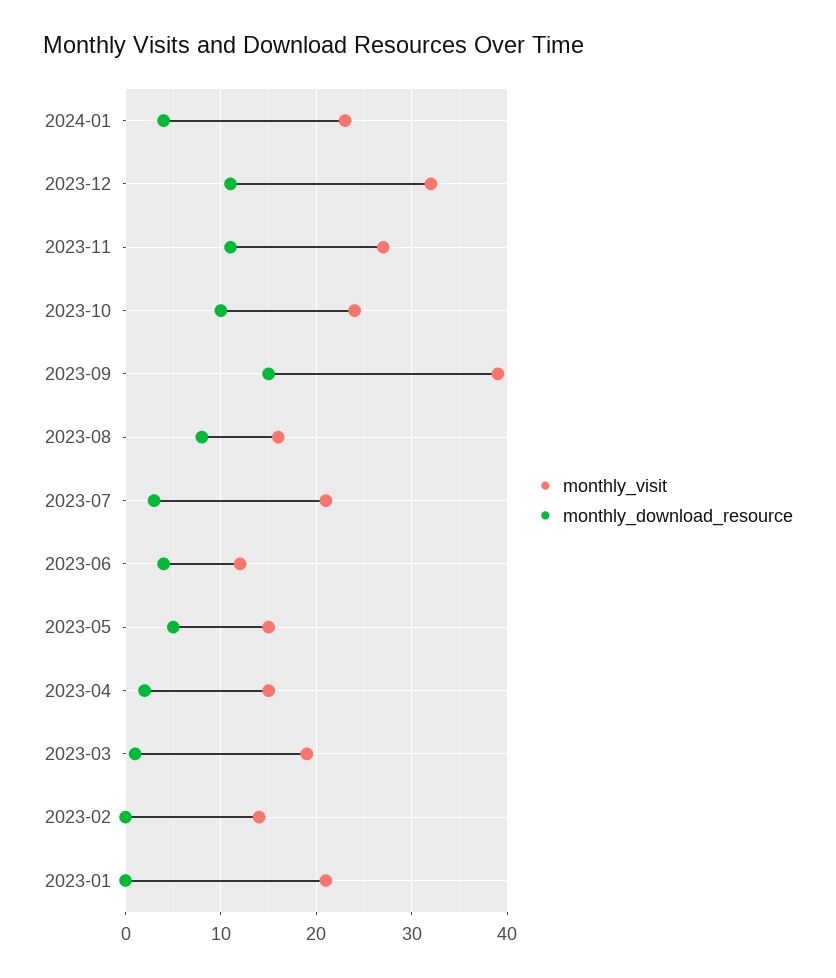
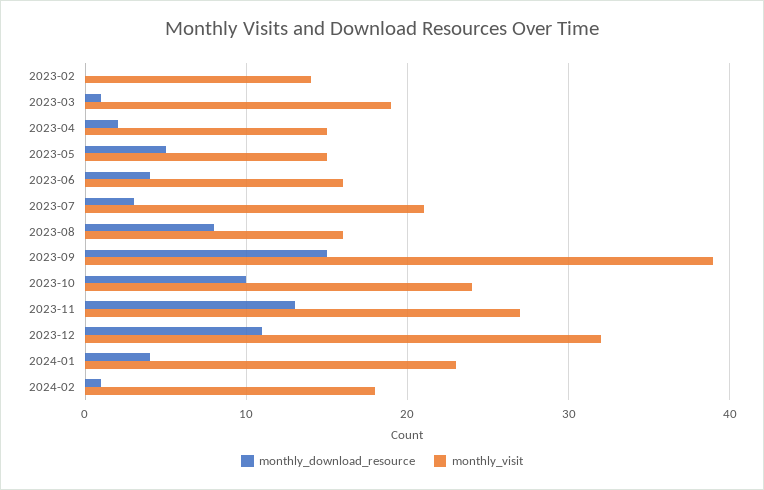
monthly_download_resource, 2023-11: 11 -> 13
monthly_visit, 2023-06: 12 -> 16
monthly_visit, 2023-01: 21 -> none
monthly_download_resource, 2023-01: 0 -> none
monthly_download_resource, 2024-02: none -> 1
monthly_visit, 2024-02: none -> 18

